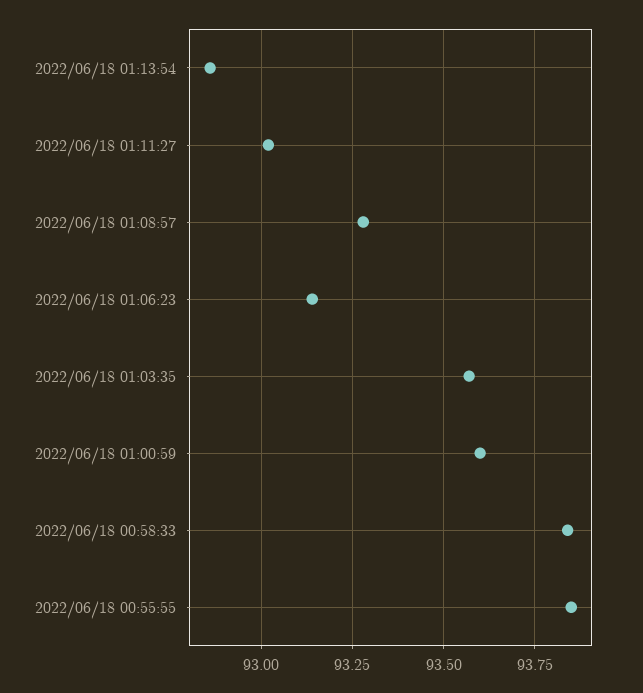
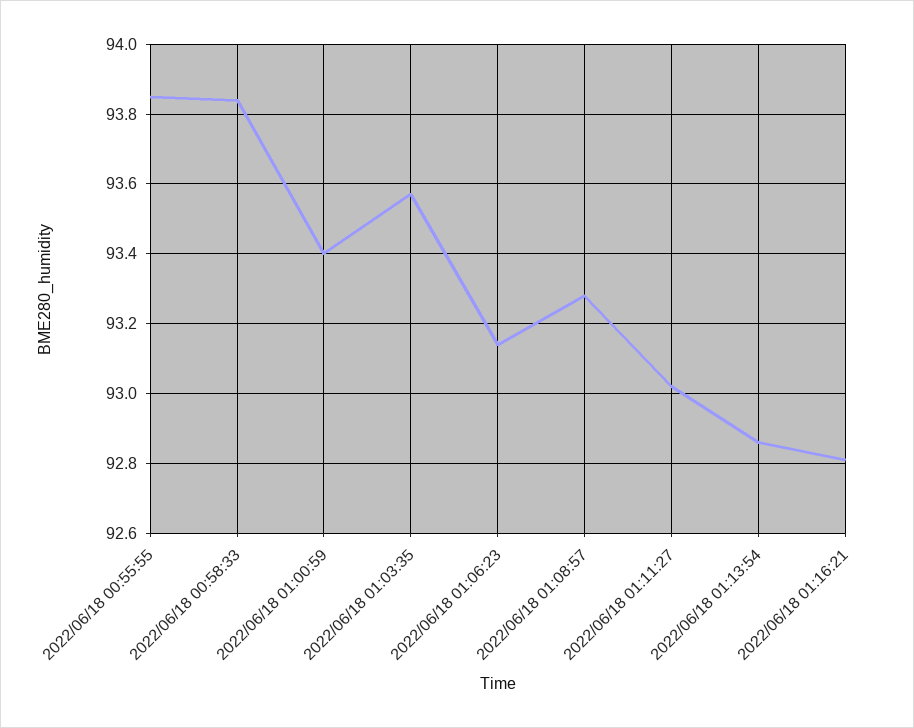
2022/06/18 01:00:59: 93.6 -> 93.4
2022/06/18 01:16:21: none -> 92.8

